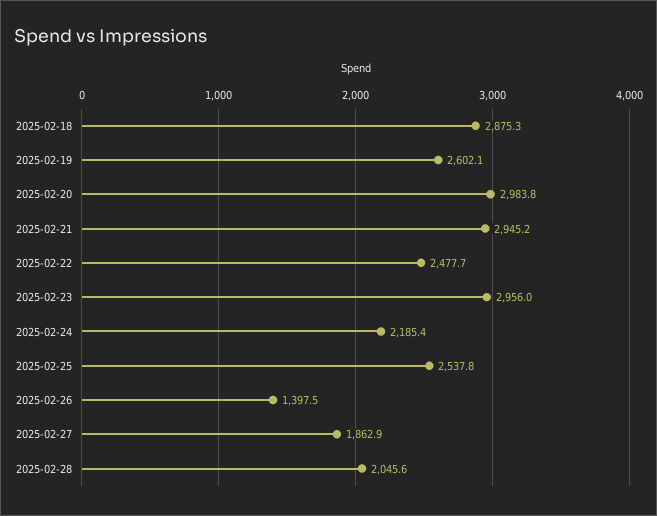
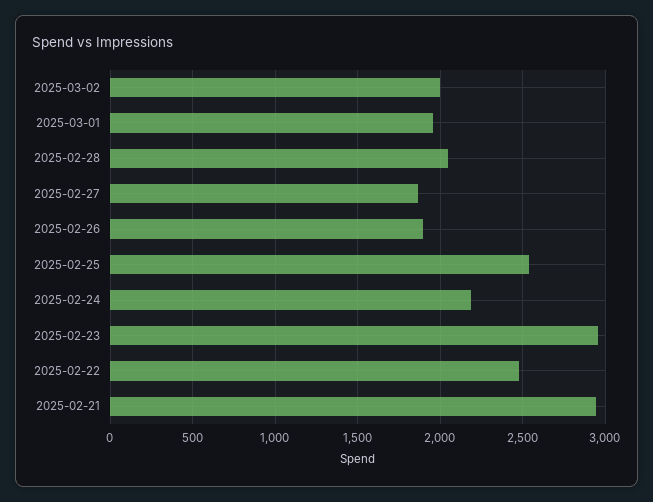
2025-02-18: 2875.3 -> none
2025-02-19: 2602.1 -> none
2025-02-20: 2983.8 -> none
2025-02-26: 1397.5 -> 1900
2025-03-02: none -> 2000
2025-03-01: none -> 1950

